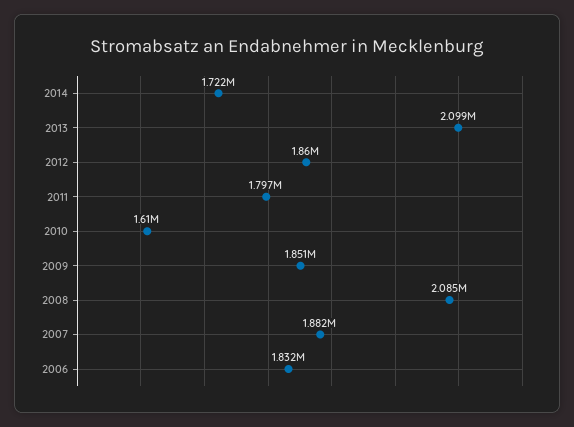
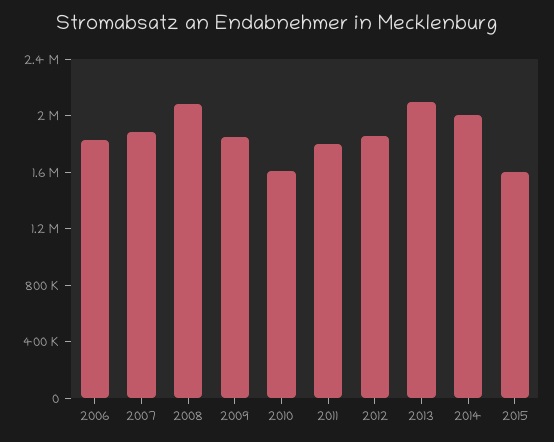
2014: 1722000 -> 2000000
2015: none -> 1600000

